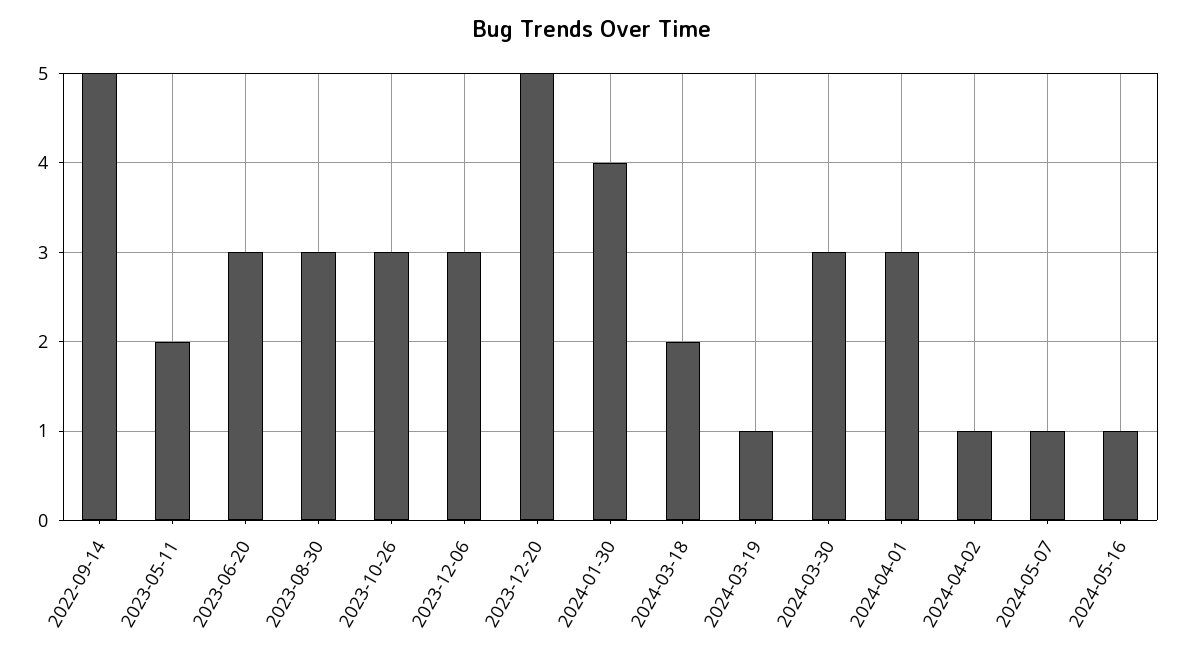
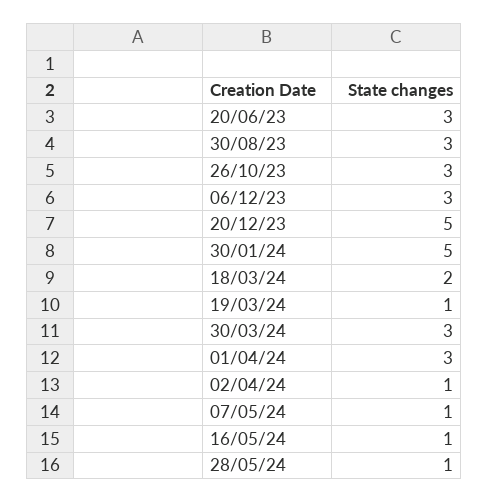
2022-09-14: 5 -> none
2023-05-11: 2 -> none
2024-01-30: 4 -> 5
28/05/24: none -> 1

